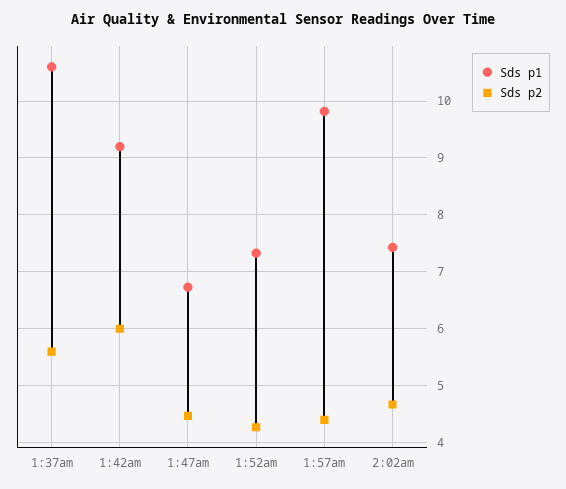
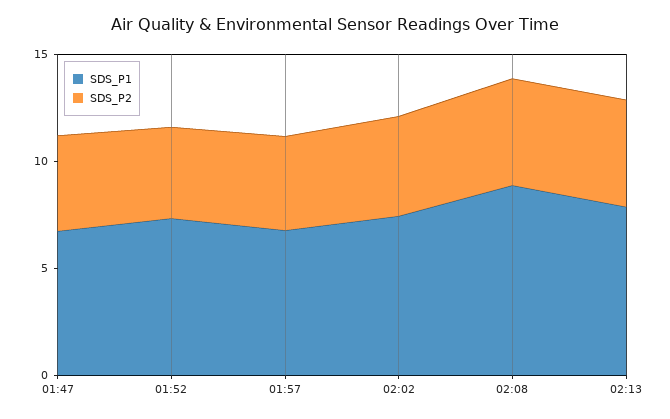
Sds p1, 1:37am: 10.6 -> none
Sds p2, 1:37am: 5.6 -> none
Sds p1, 1:42am: 9.2 -> none
Sds p2, 1:42am: 6 -> none
Sds p1, 1:57am: 9.8 -> 7
Sds p1, 02:08: none -> 9
Sds p2, 02:08: none -> 5
Sds p1, 02:13: none -> 8
Sds p2, 02:13: none -> 5

